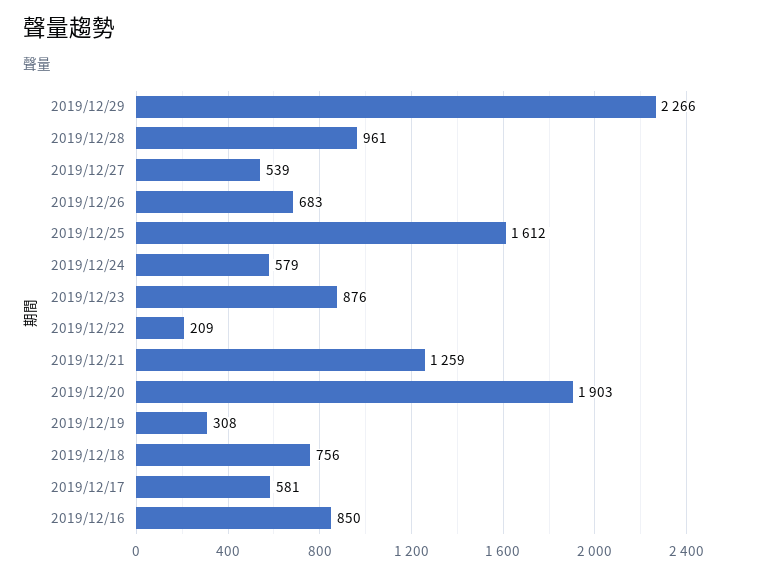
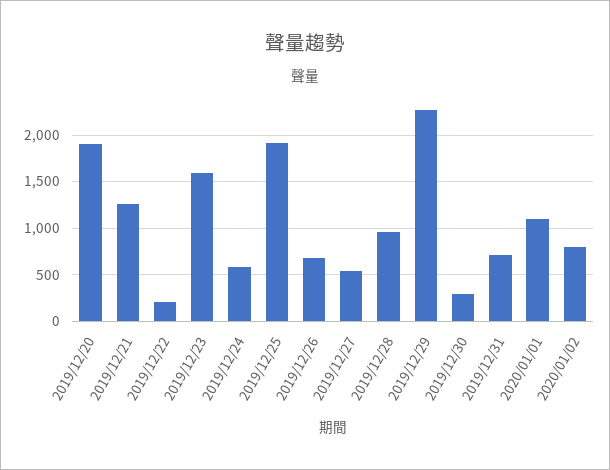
2019/12/25: 1612 -> 1900
2019/12/23: 876 -> 1600
2019/12/19: 308 -> none
2019/12/18: 756 -> none
2019/12/17: 581 -> none
2019/12/16: 850 -> none
2019/12/30: none -> 300
2019/12/31: none -> 700
2020/01/01: none -> 1100
2020/01/02: none -> 800

